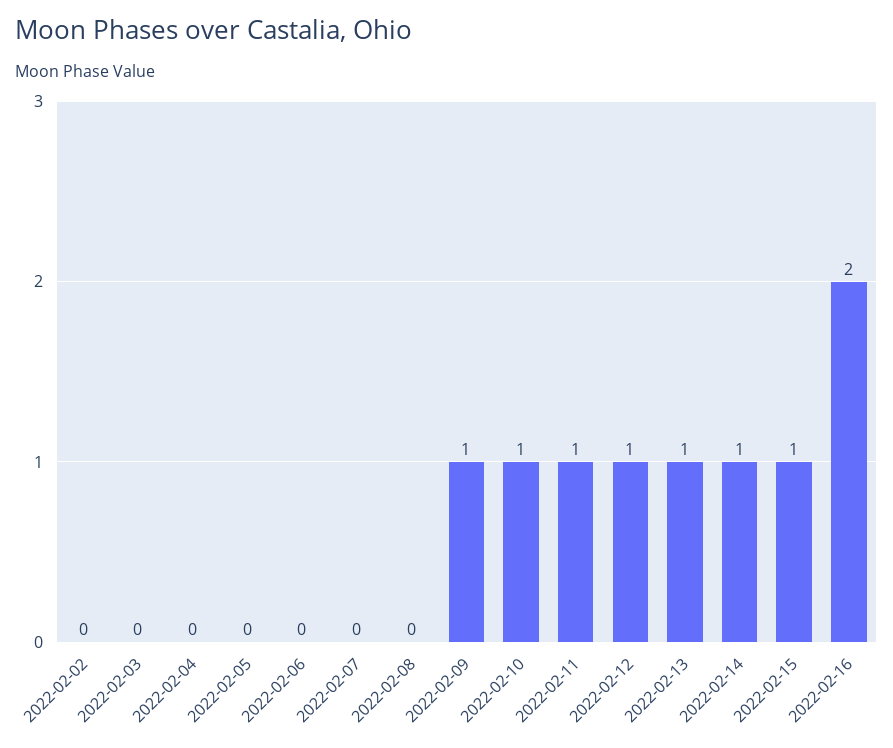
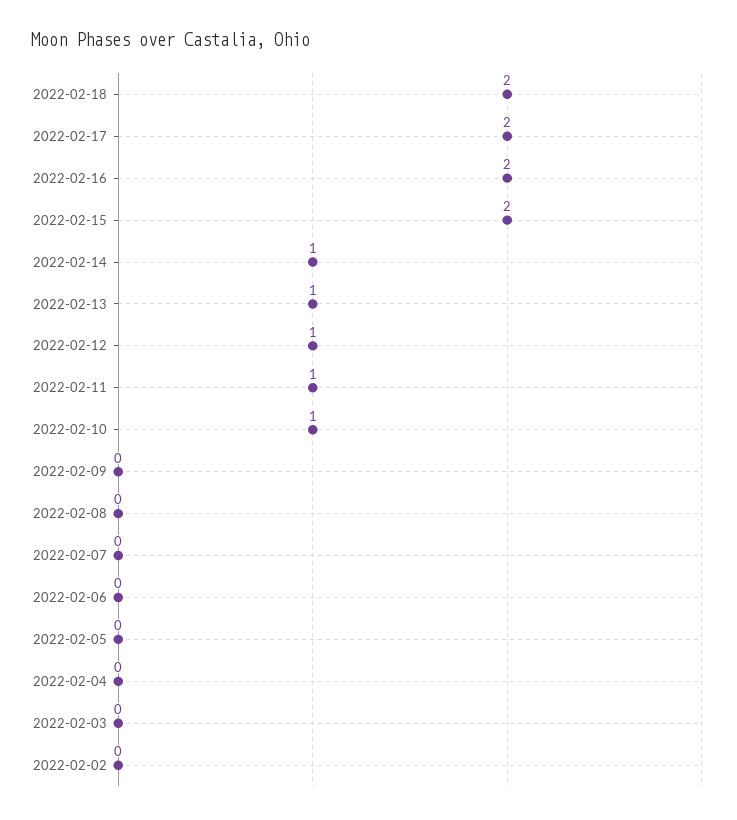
2022-02-09: 1 -> 0
2022-02-15: 1 -> 2
2022-02-18: none -> 2
2022-02-17: none -> 2

